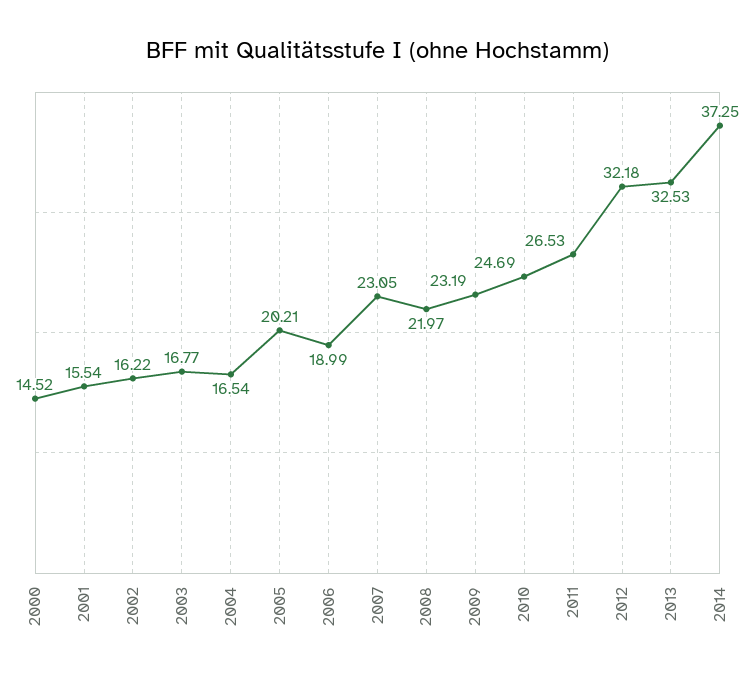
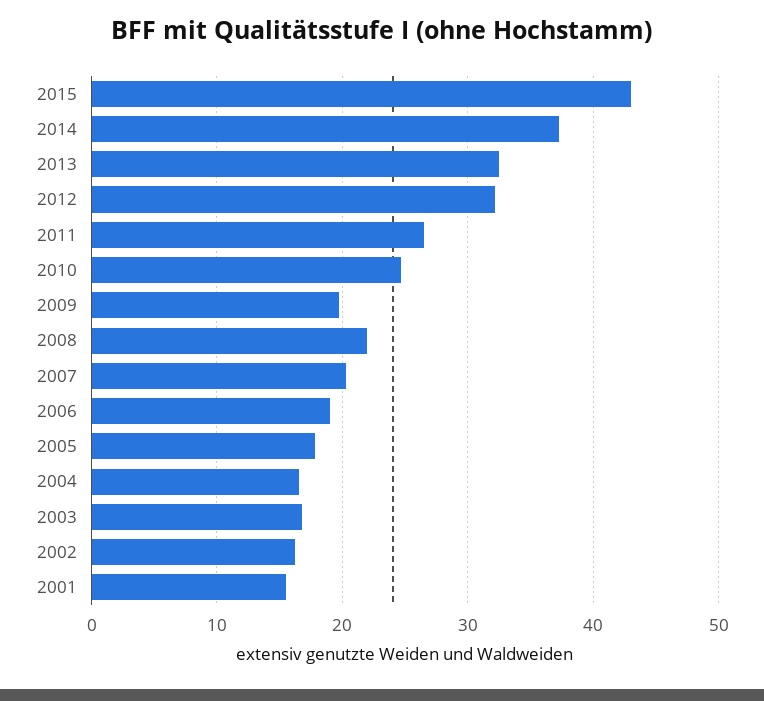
2000: 14.52 -> none
2005: 20.21 -> 18
2007: 23.05 -> 20
2009: 23.19 -> 20
2015: none -> 43

